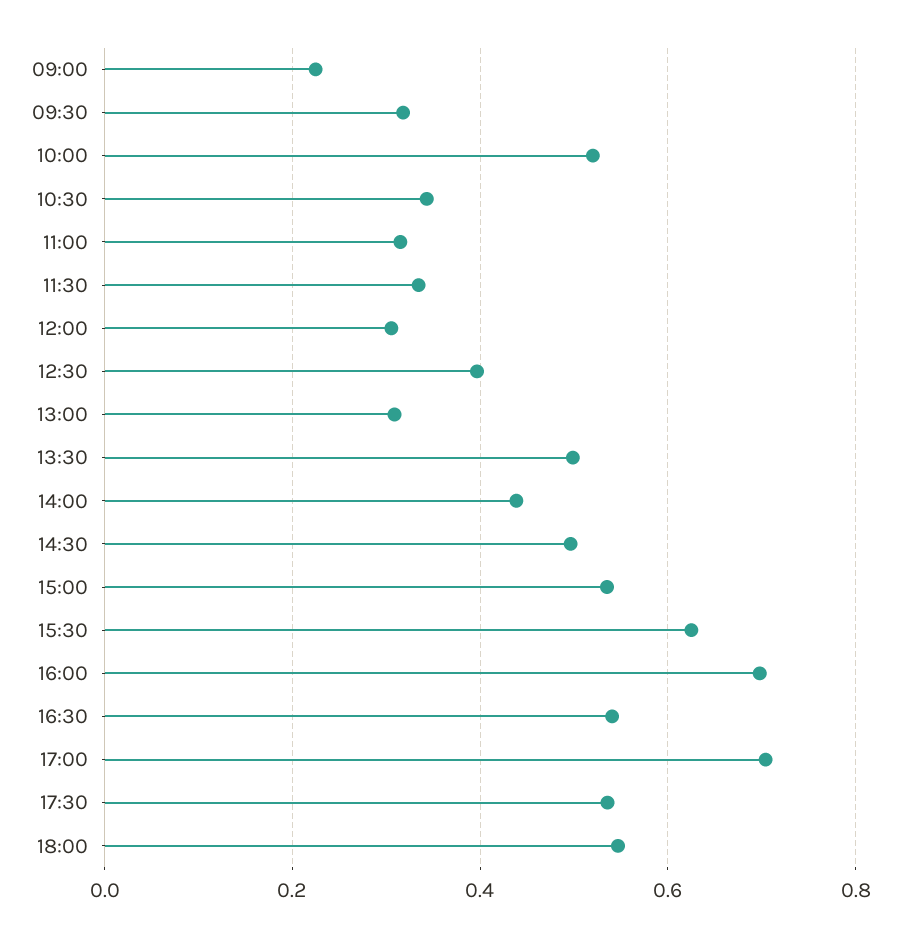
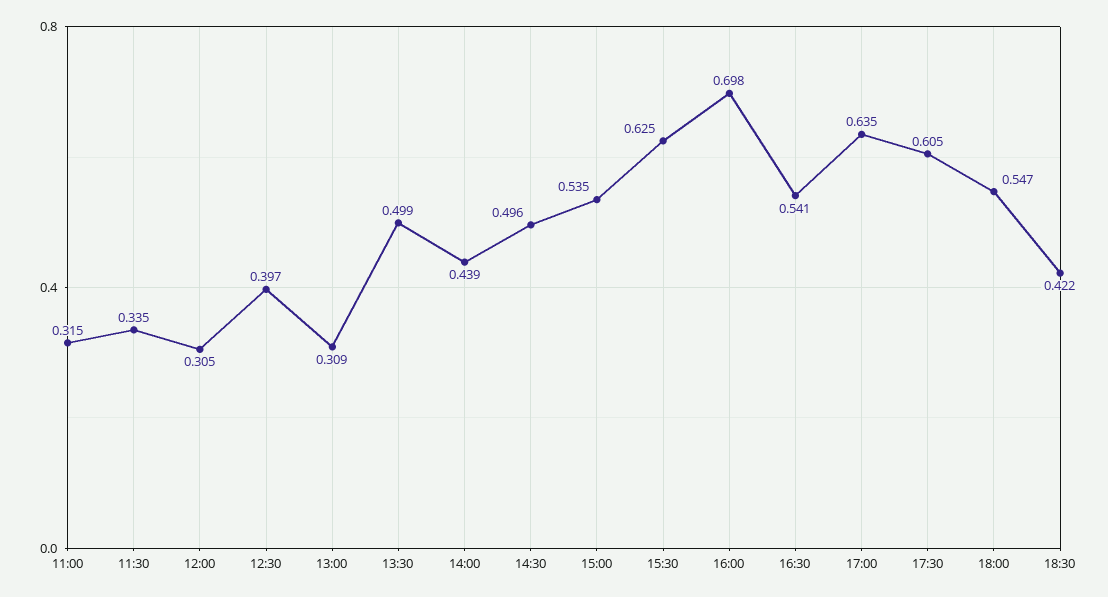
09:00: 0.22 -> none
09:30: 0.32 -> none
10:00: 0.52 -> none
10:30: 0.34 -> none
17:00: 0.7 -> 0.635
17:30: 0.54 -> 0.605
18:30: none -> 0.422

